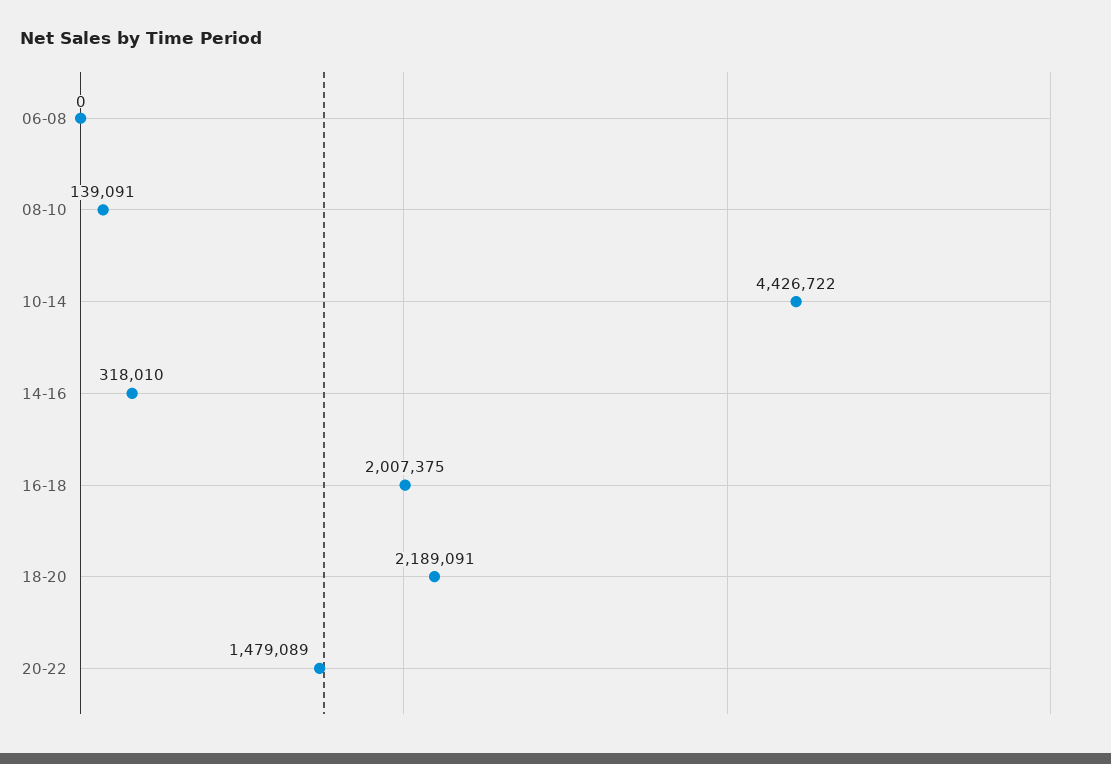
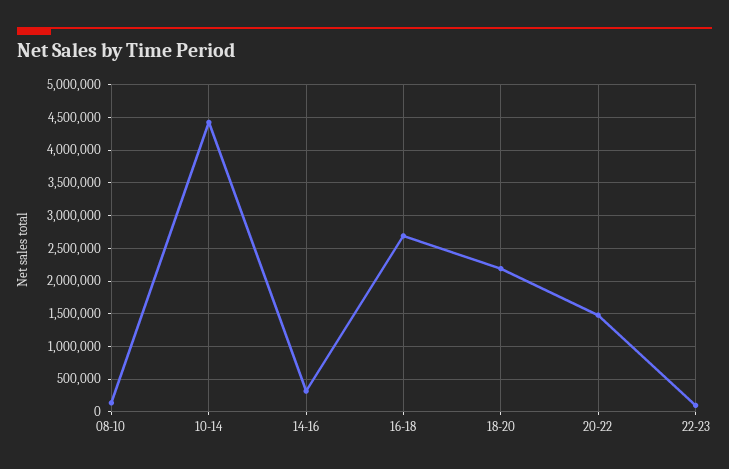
06-08: 0 -> none
16-18: 2007375 -> 2700000
22-23: none -> 100000

